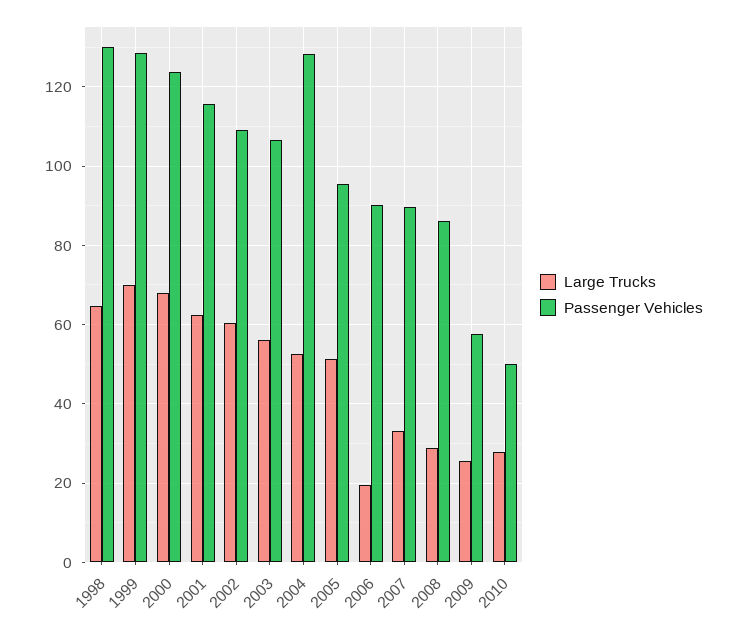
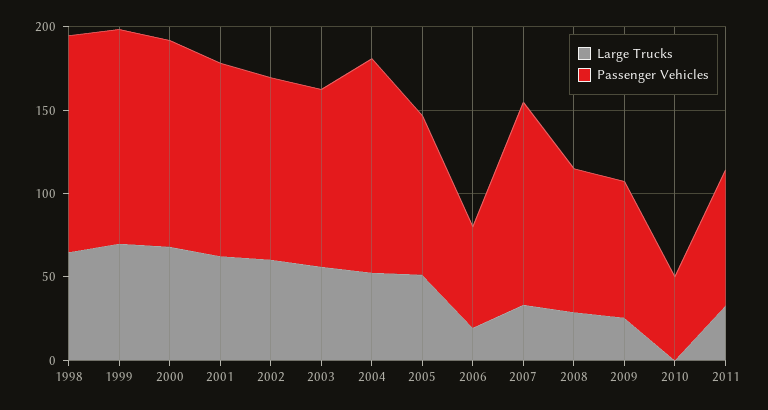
Passenger Vehicles, 2006: 90 -> 60
Passenger Vehicles, 2007: 90 -> 120
Passenger Vehicles, 2009: 58 -> 80
Large Trucks, 2010: 28 -> 0
Large Trucks, 2011: none -> 30
Passenger Vehicles, 2011: none -> 80

